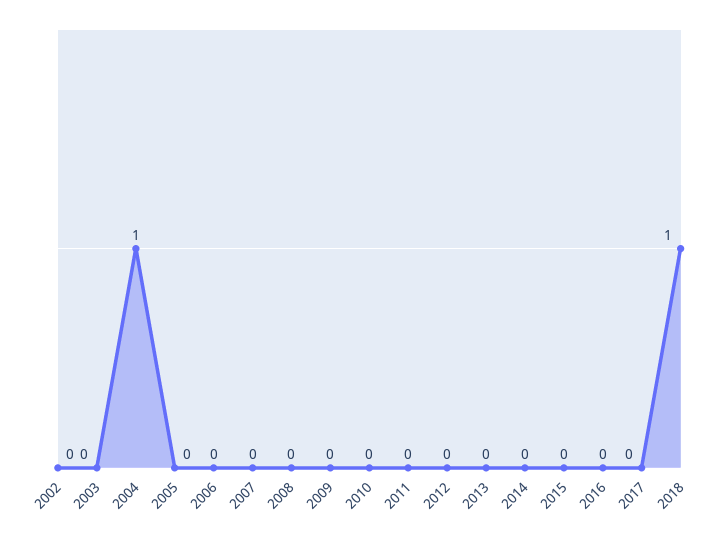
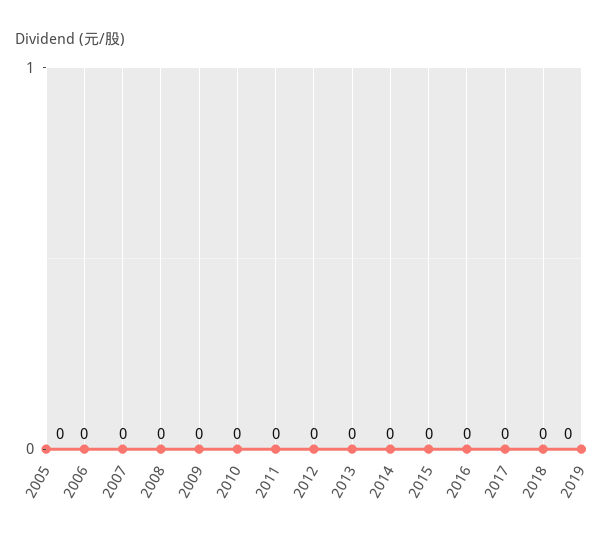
2002: 0 -> none
2003: 0 -> none
2004: 1 -> none
2018: 1 -> 0
2019: none -> 0

